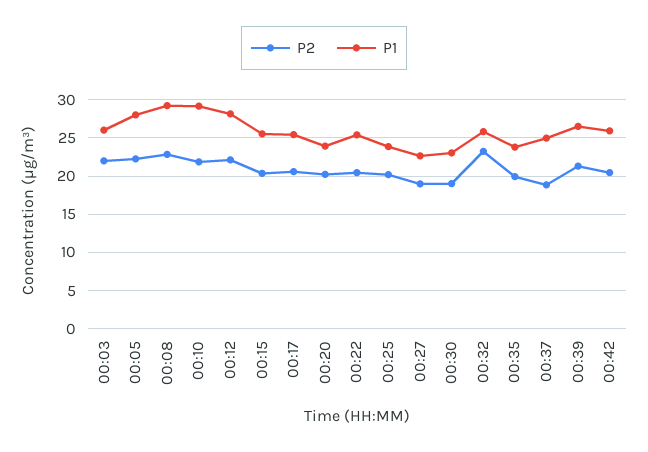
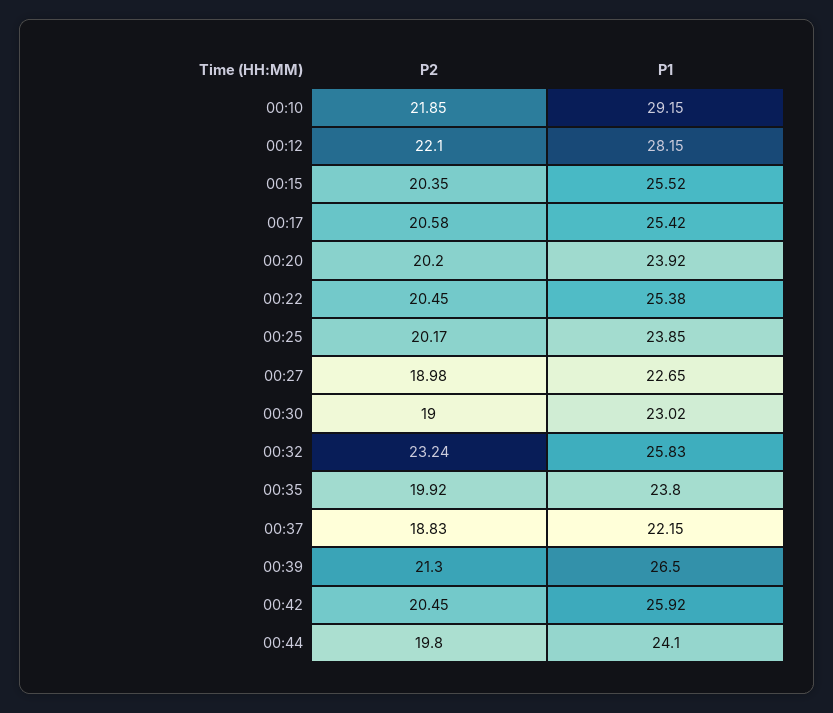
P2, 00:03: 22 -> none
P1, 00:03: 26 -> none
P2, 00:05: 22 -> none
P1, 00:05: 28 -> none
P2, 00:08: 23 -> none
P1, 00:08: 29 -> none
P1, 00:37: 25 -> 22.15
P2, 00:44: none -> 19.8
P1, 00:44: none -> 24.1

